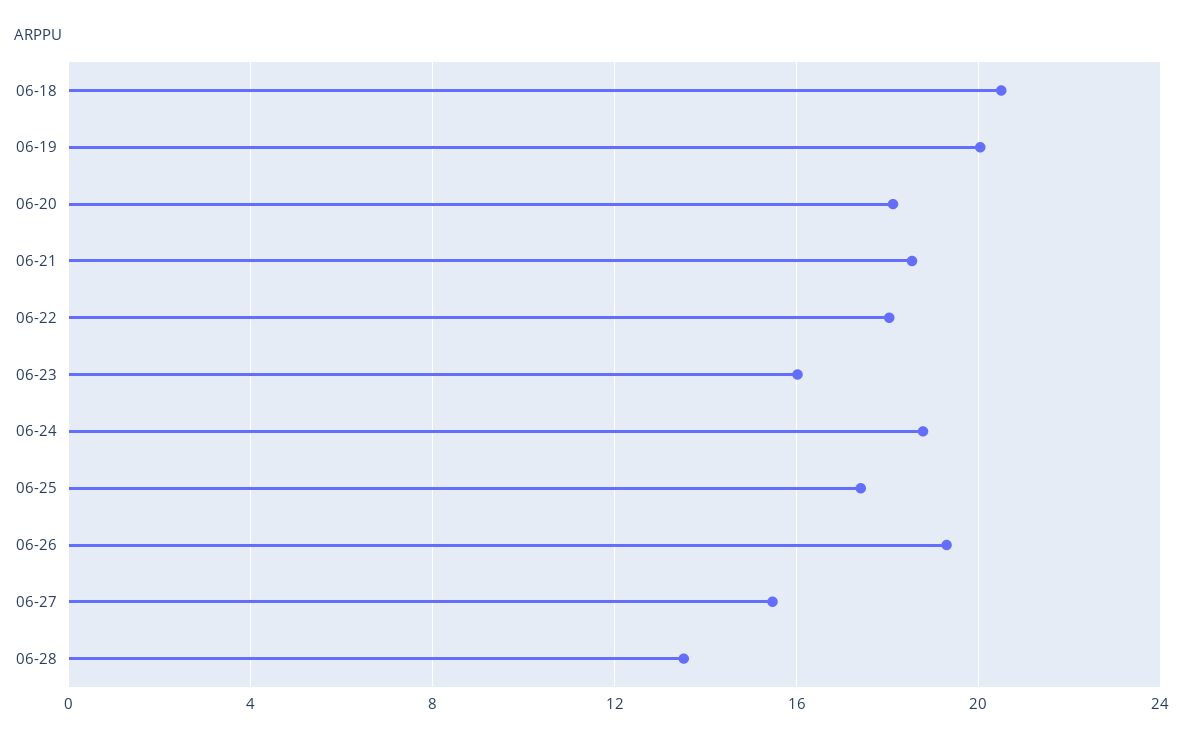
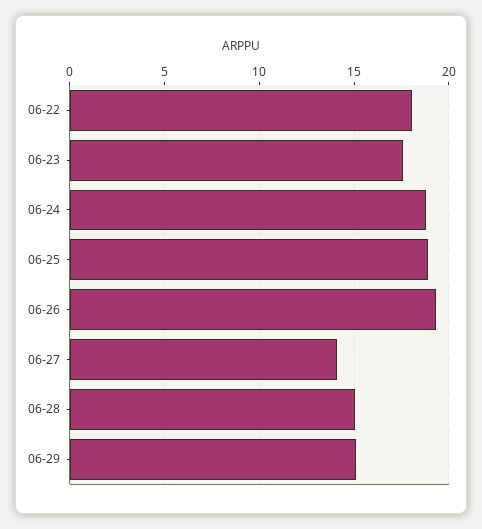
06-18: 20.5 -> none
06-19: 20 -> none
06-20: 18 -> none
06-21: 18.5 -> none
06-23: 16 -> 17.5
06-25: 17.5 -> 19
06-27: 15.5 -> 14
06-28: 13.5 -> 15
06-29: none -> 15

